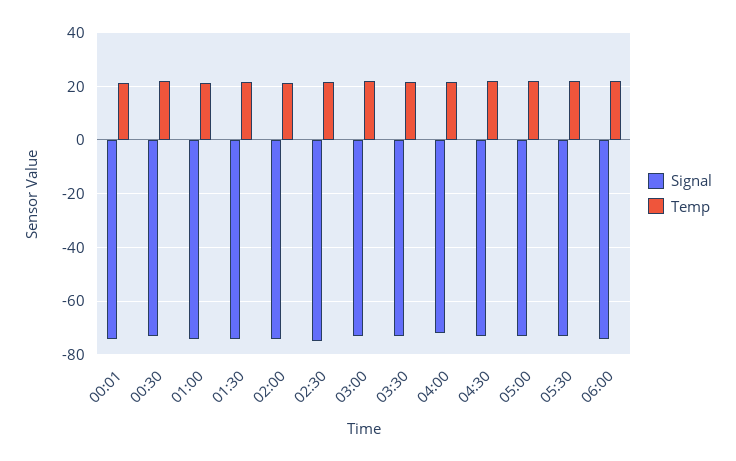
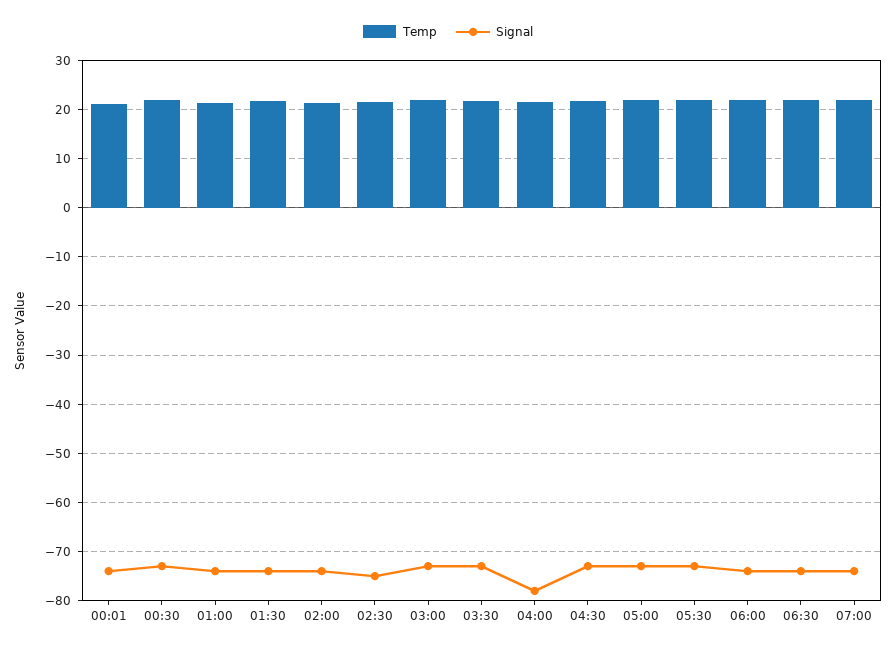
Signal, 04:00: -72.5 -> -78
Temp, 06:30: none -> 22
Signal, 06:30: none -> -74
Temp, 07:00: none -> 22
Signal, 07:00: none -> -74

